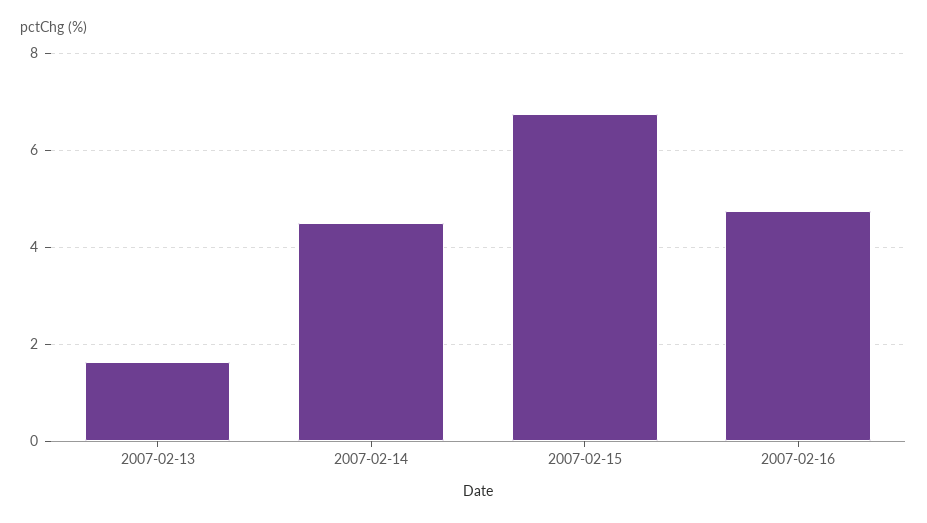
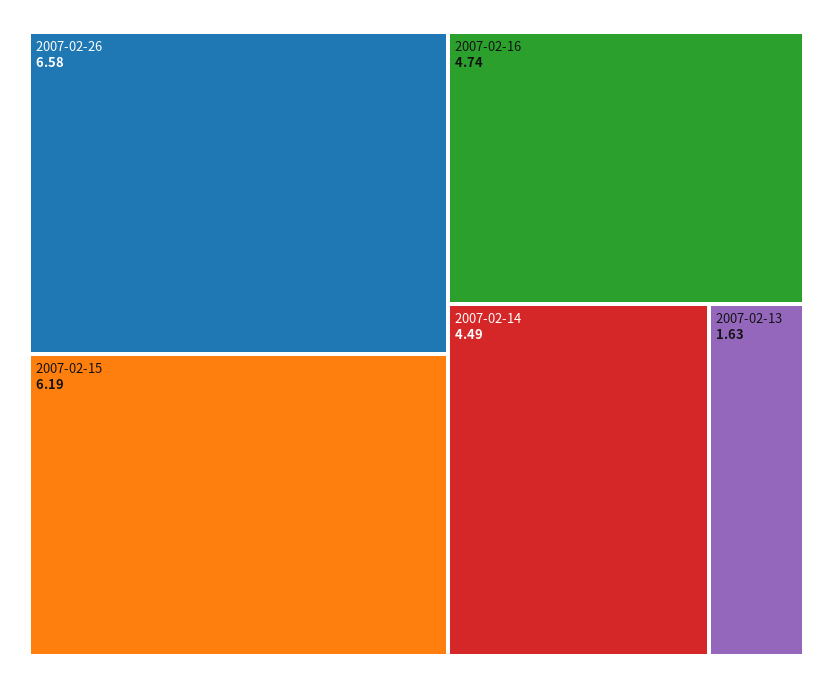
2007-02-15: 6.8 -> 6.19
2007-02-26: none -> 6.58

